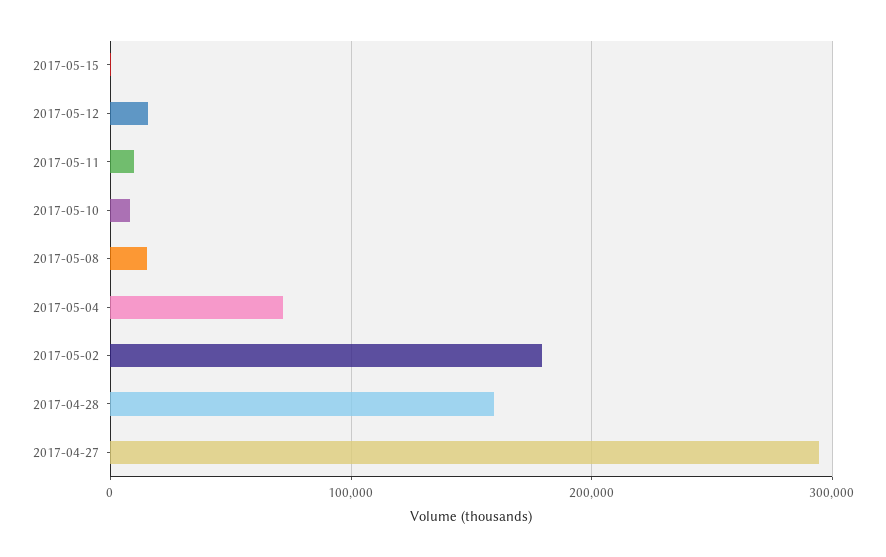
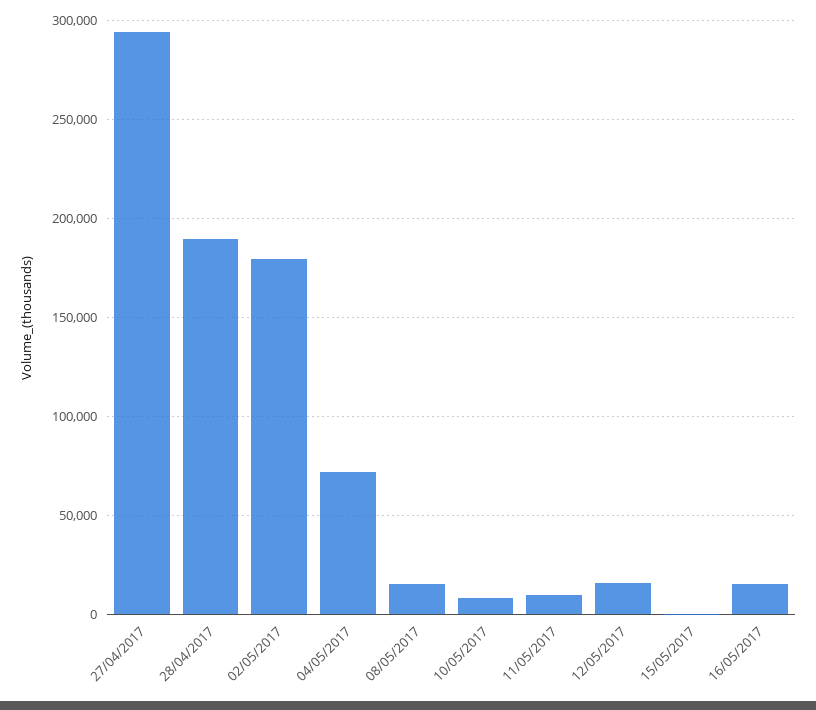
2017-04-28: 160000 -> 190000
16/05/2017: none -> 15000

